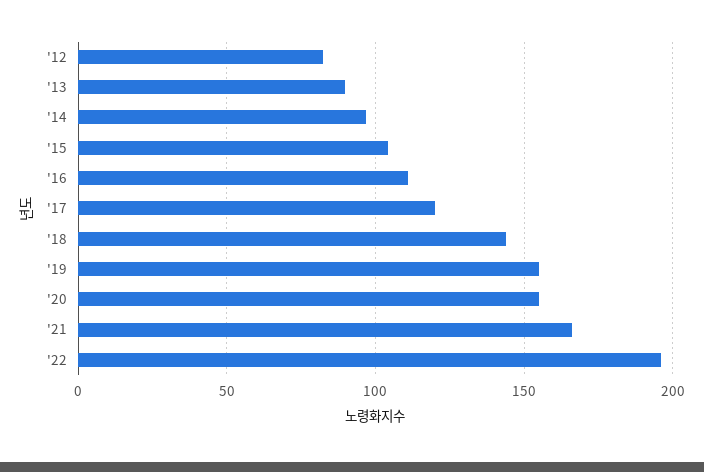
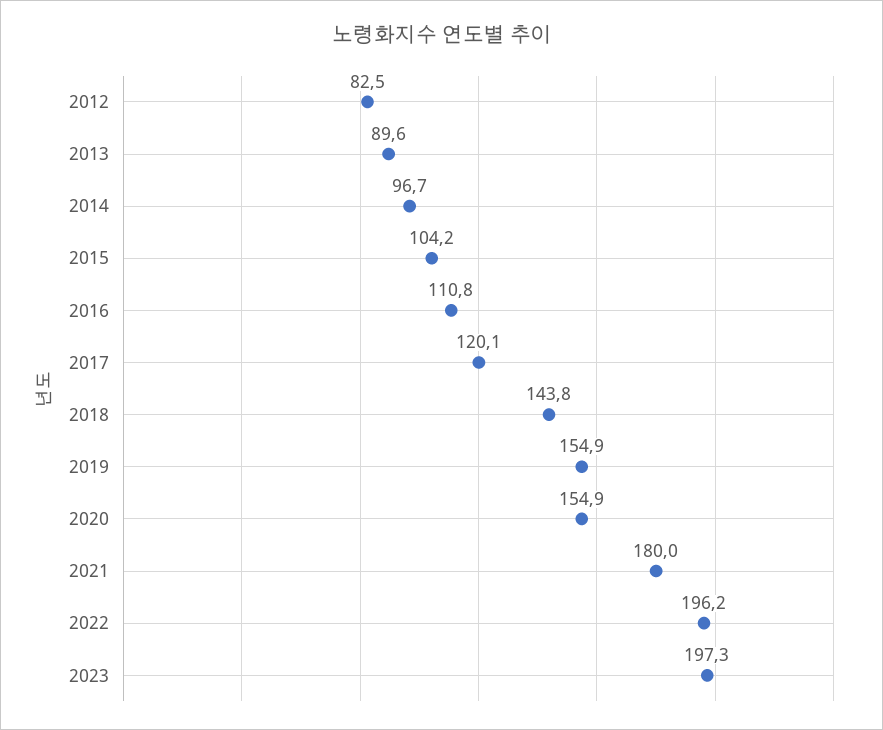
'21: 165 -> 180
2023: none -> 197.3

